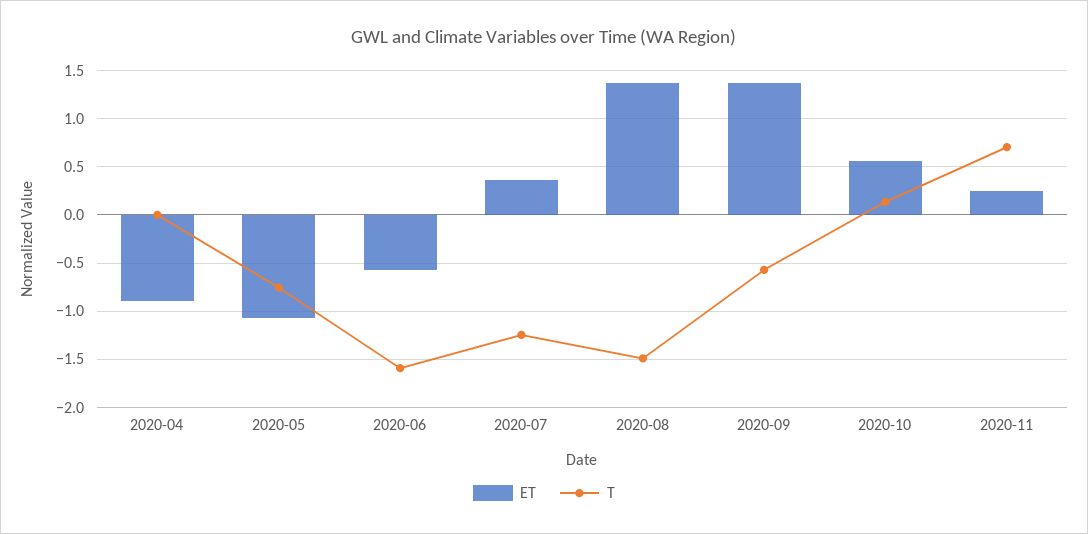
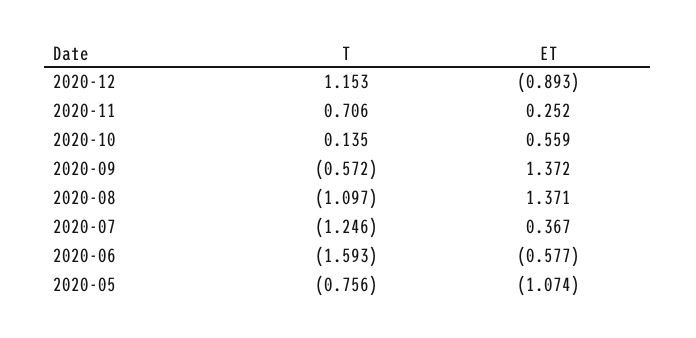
ET, 2020-04: -0.9 -> none
T, 2020-04: 0 -> none
T, 2020-08: -1.5 -> -1.097
T, 2020-12: none -> 1.153
ET, 2020-12: none -> -0.893

